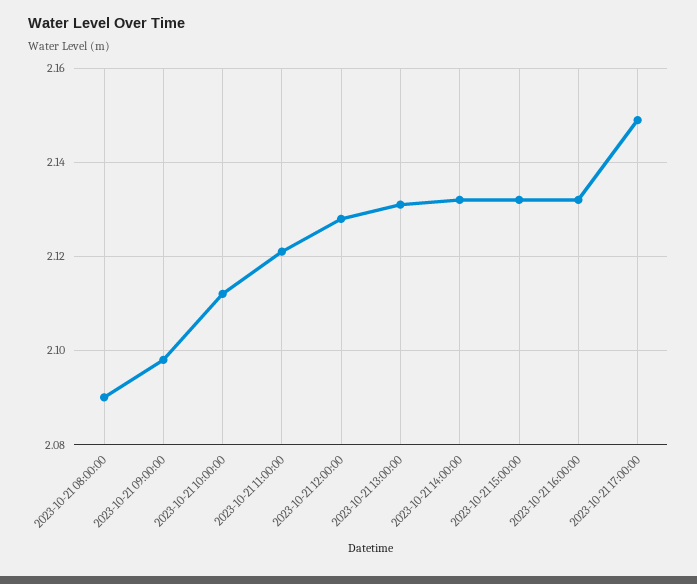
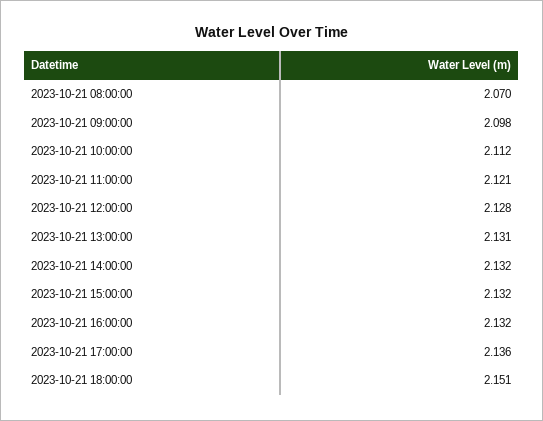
2023-10-21 08:00:00: 2.09 -> 2.07
2023-10-21 17:00:00: 2.15 -> 2.136
2023-10-21 18:00:00: none -> 2.151

